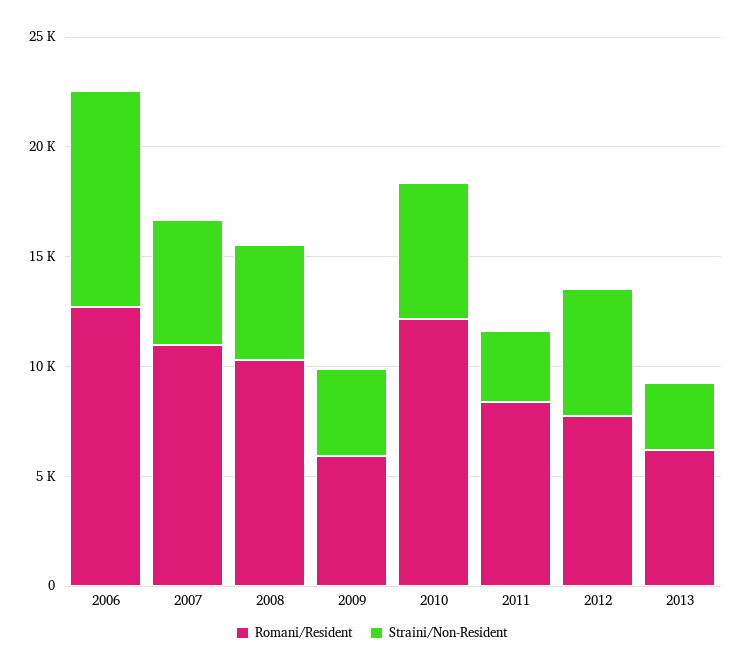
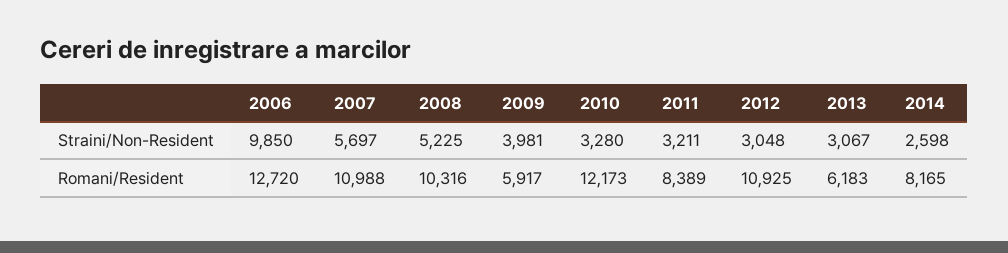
Straini/Non-Resident, 2010: 6000 -> 3280
Romani/Resident, 2012: 8000 -> 10925
Straini/Non-Resident, 2012: 6000 -> 3048
Straini/Non-Resident, 2014: none -> 2598
Romani/Resident, 2014: none -> 8165

